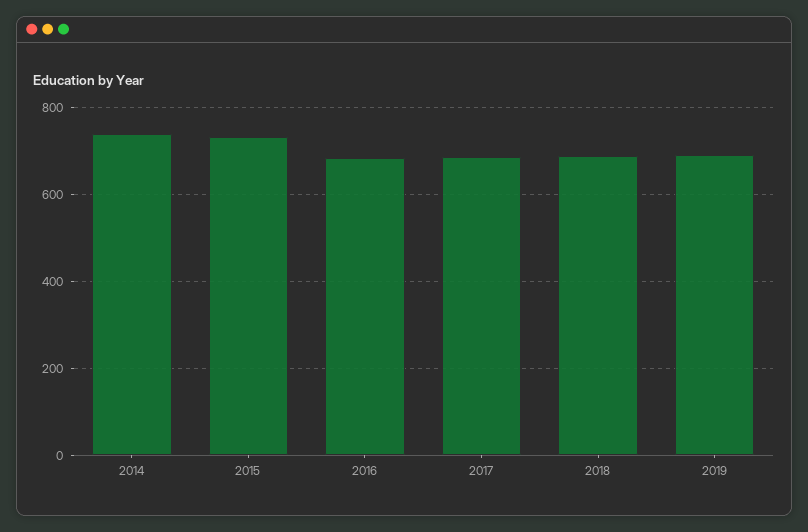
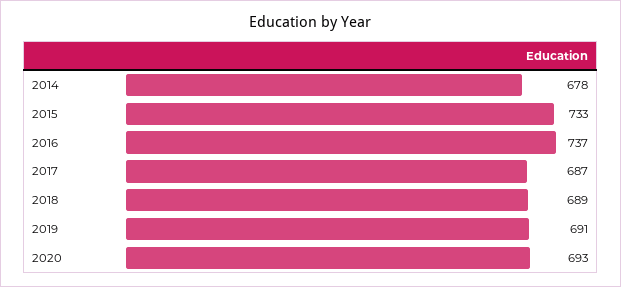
2014: 740 -> 678
2016: 680 -> 737
2020: none -> 693

